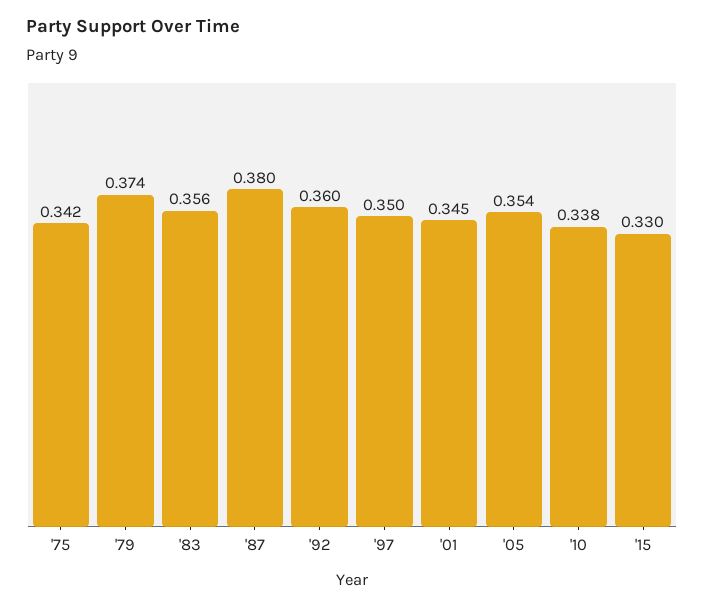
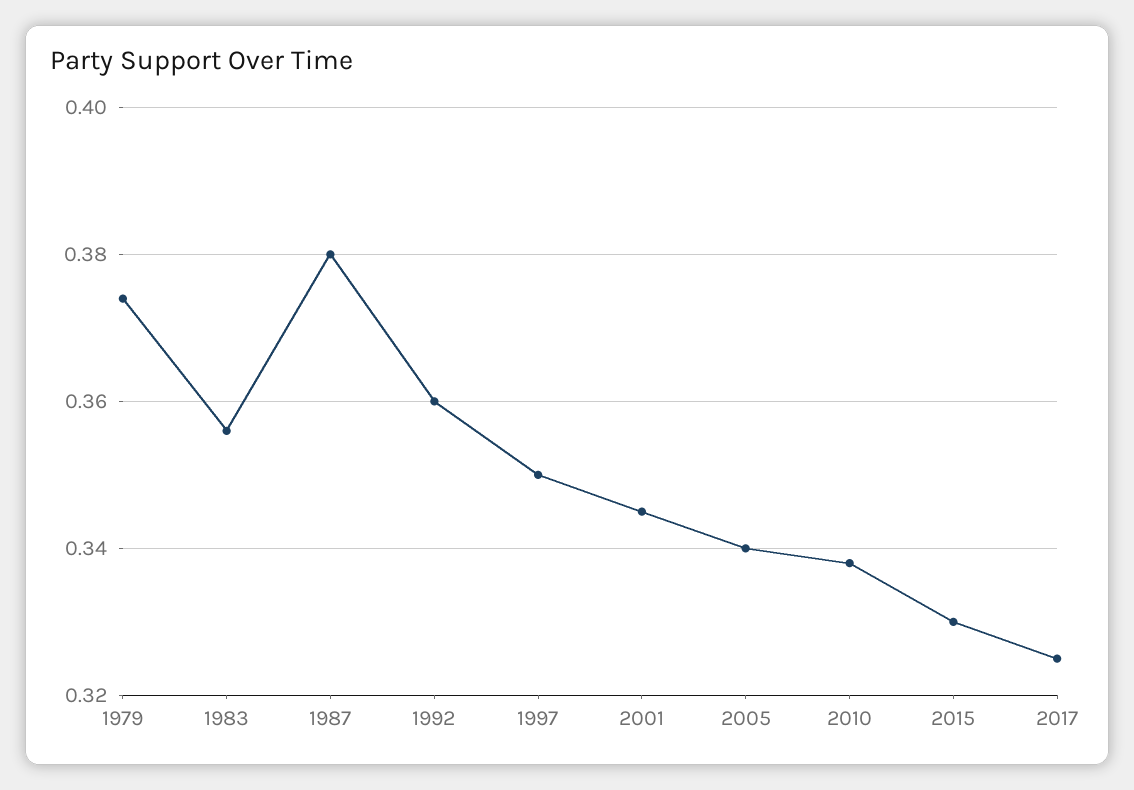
'75: 0.342 -> none
'05: 0.354 -> 0.34
2017: none -> 0.325

